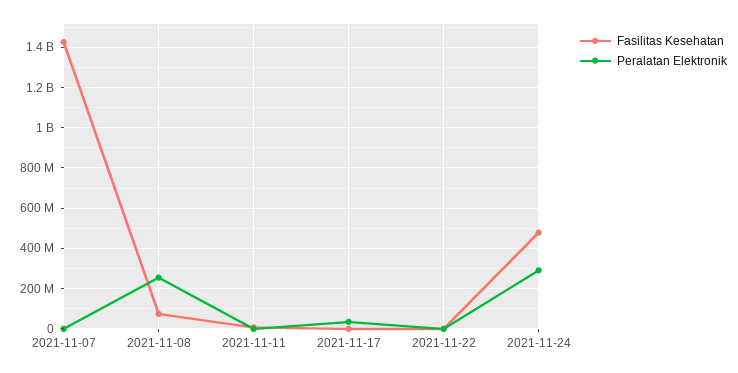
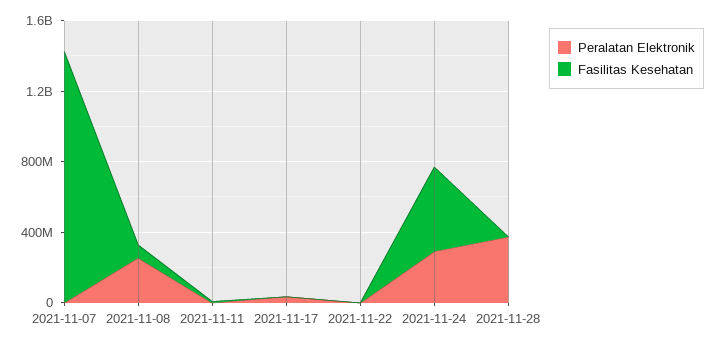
Peralatan Elektronik, 2021-11-28: none -> 400000000
Fasilitas Kesehatan, 2021-11-28: none -> 0

